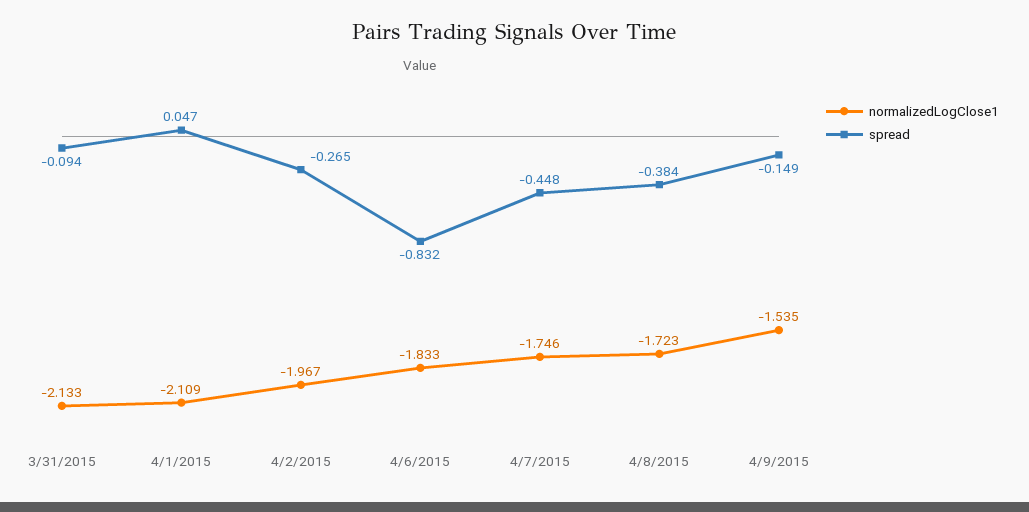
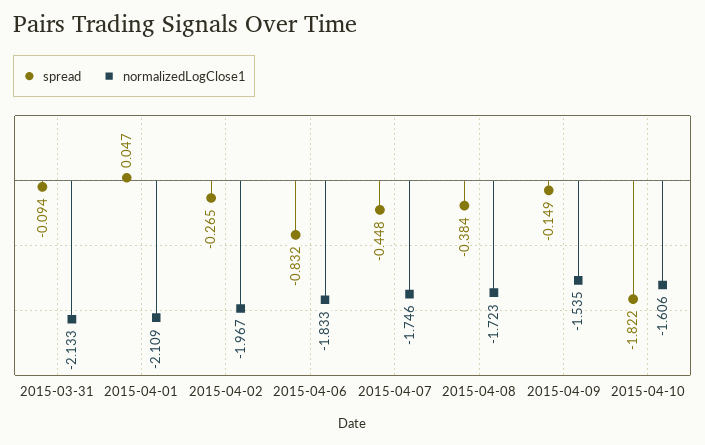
spread, 2015-04-10: none -> -1.822
normalizedLogClose1, 2015-04-10: none -> -1.606

